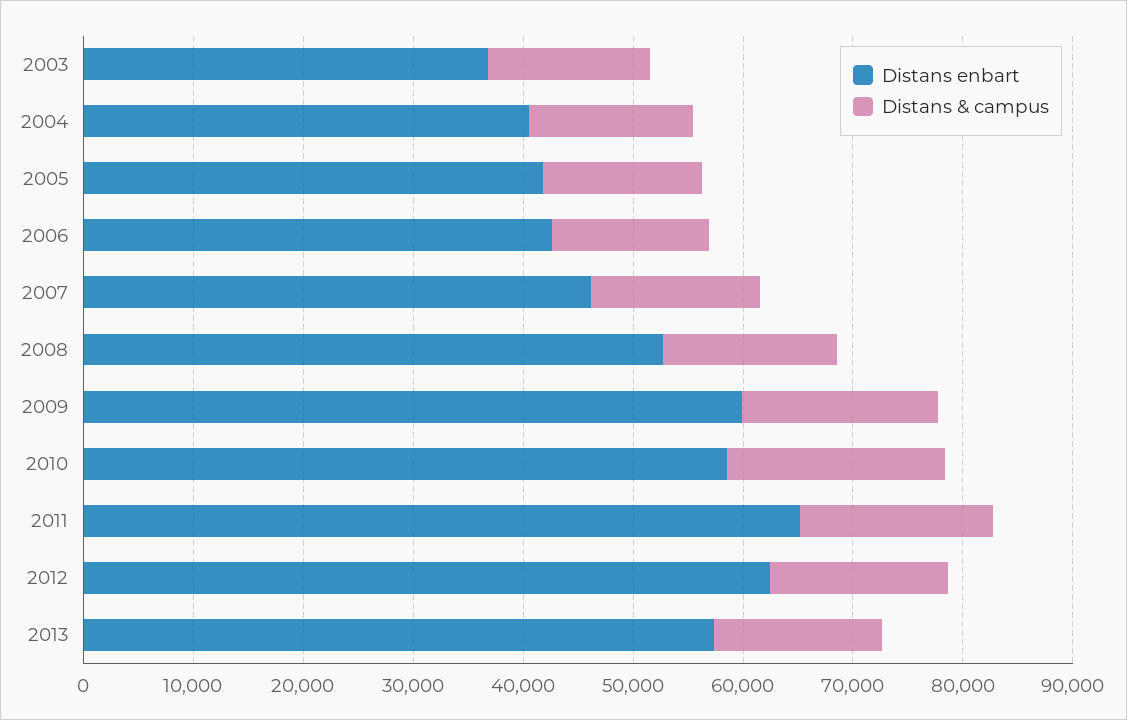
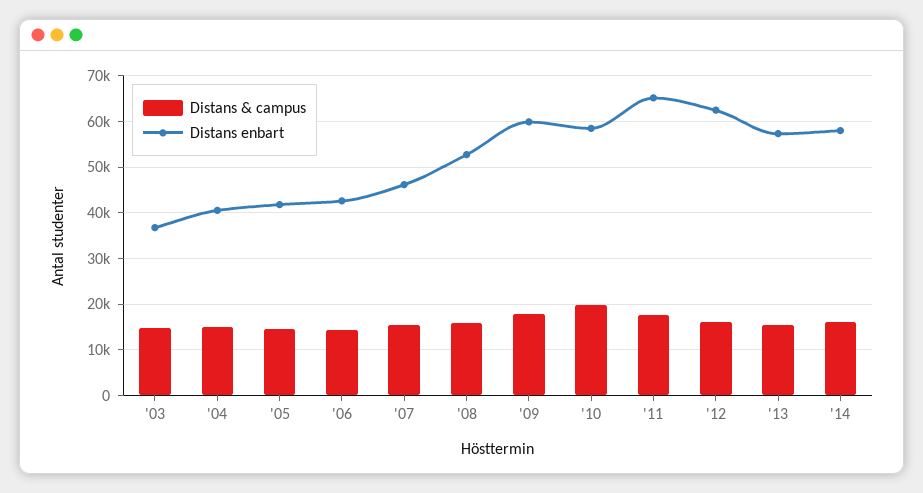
Distans & campus, '14: none -> 16000
Distans enbart, '14: none -> 58000

